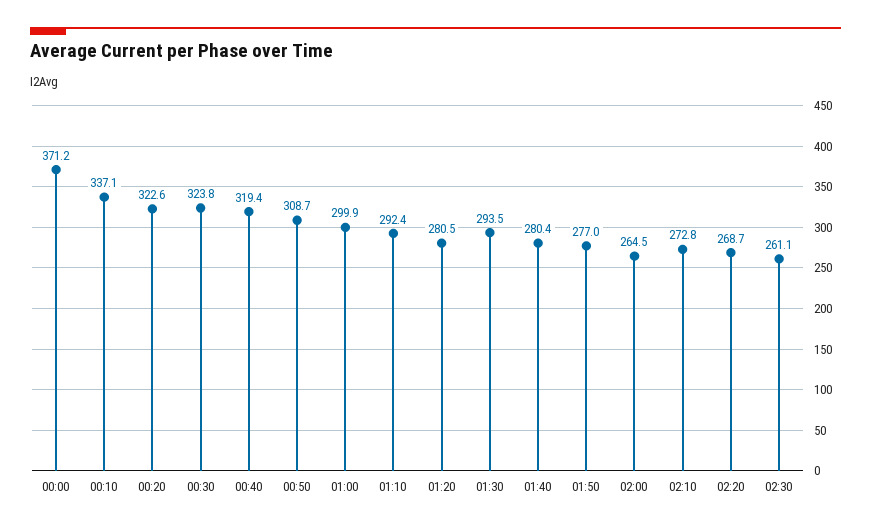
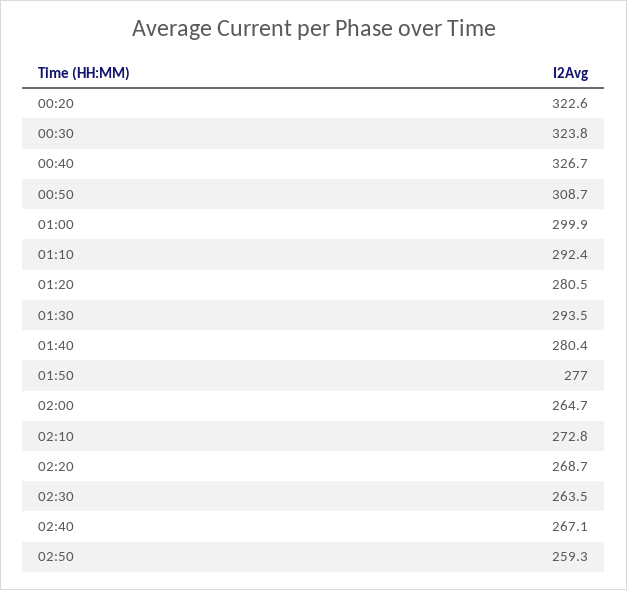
00:00: 371.2 -> none
00:10: 337.1 -> none
00:40: 319.4 -> 326.7
02:00: 264.5 -> 264.7
02:30: 261.1 -> 263.5
02:40: none -> 267.1
02:50: none -> 259.3

